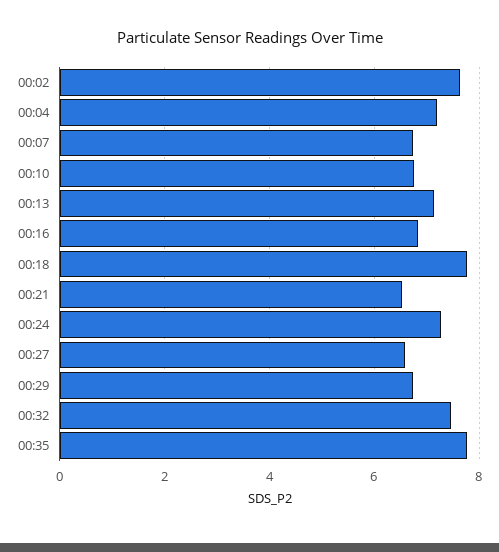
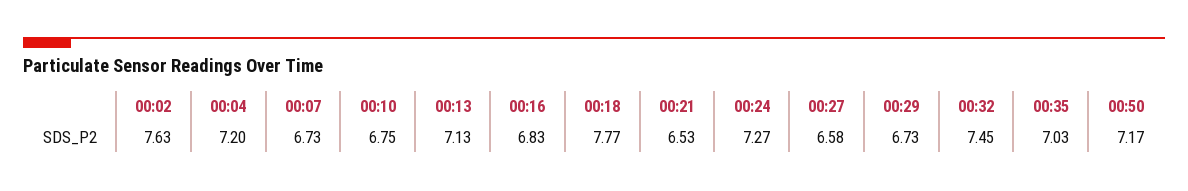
00:35: 7.8 -> 7.03
00:50: none -> 7.17

